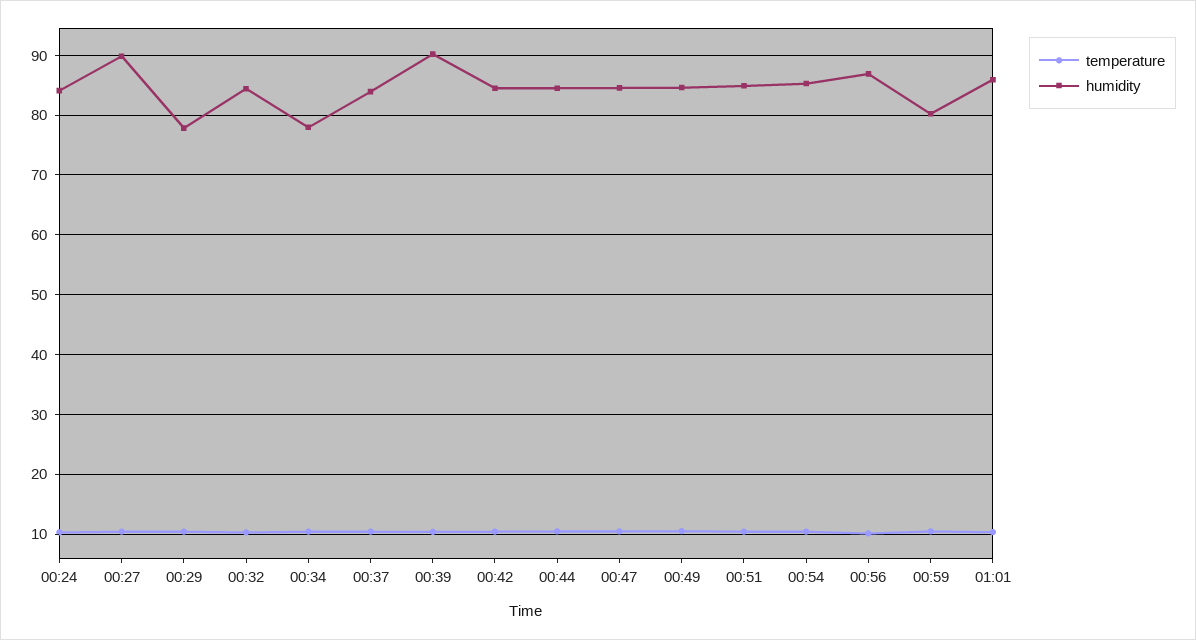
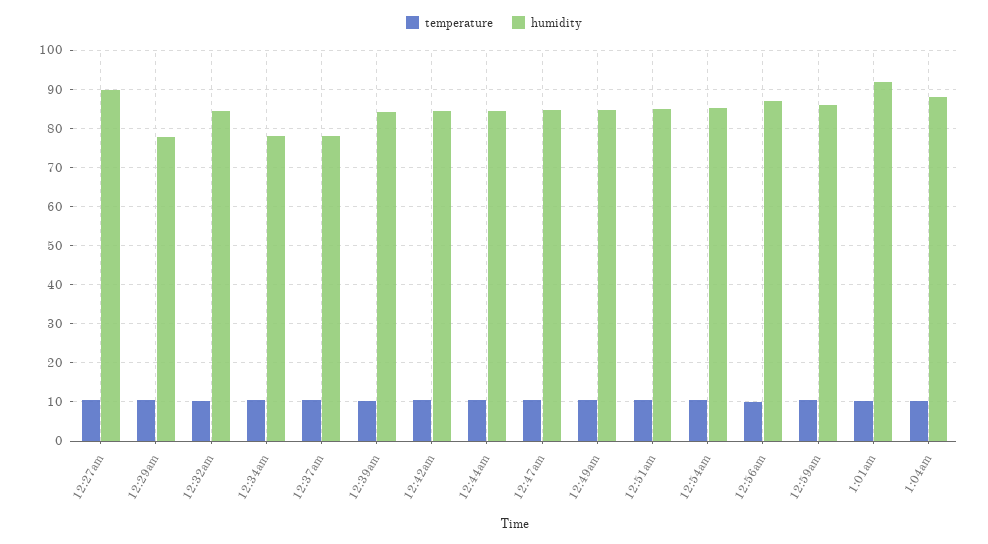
temperature, 00:24: 10 -> none
humidity, 00:24: 84 -> none
humidity, 00:37: 84 -> 78
humidity, 00:39: 90 -> 84
humidity, 00:59: 80 -> 86
humidity, 01:01: 86 -> 92
temperature, 1:04am: none -> 10
humidity, 1:04am: none -> 88

